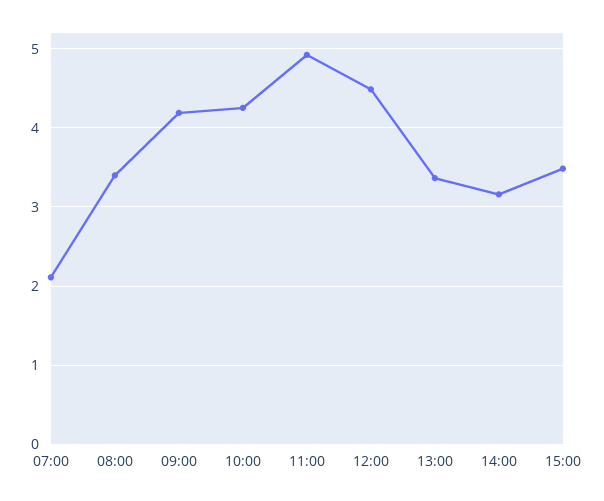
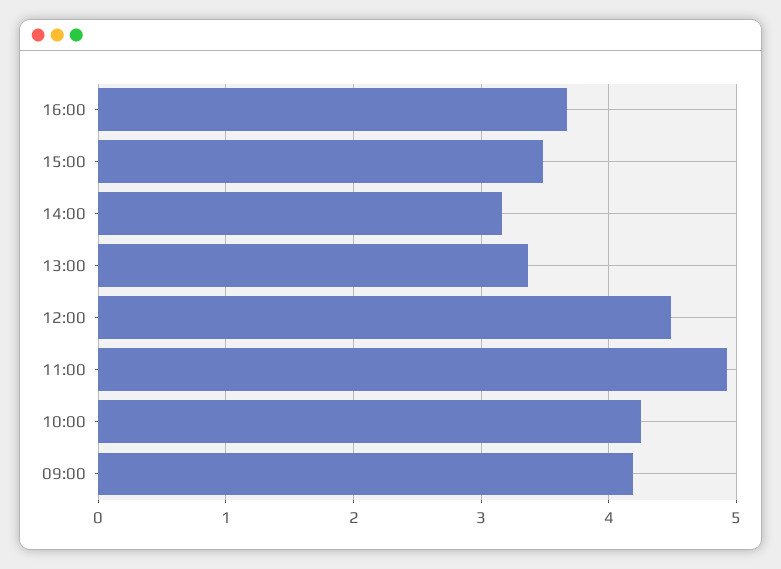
07:00: 2.1 -> none
08:00: 3.4 -> none
16:00: none -> 3.7

